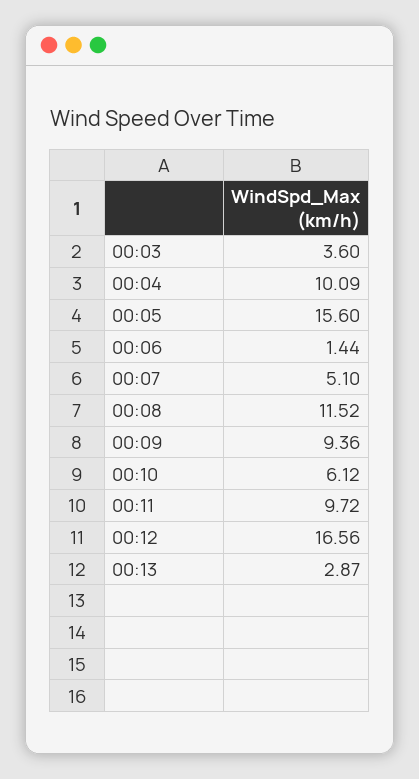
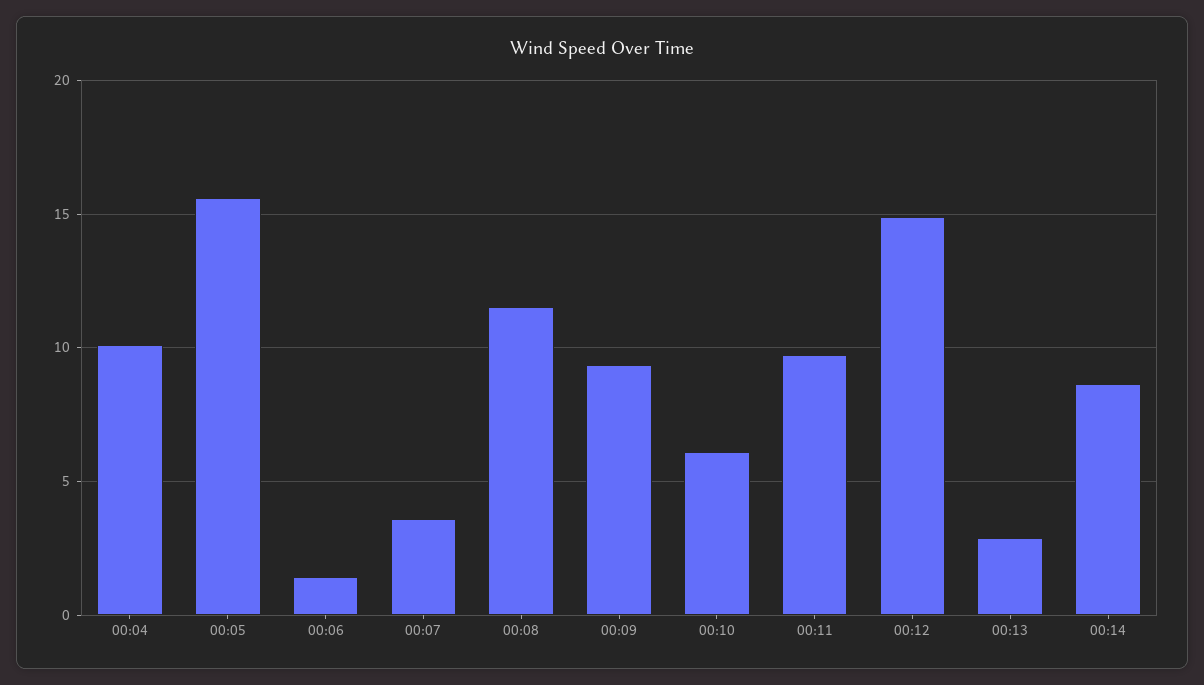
00:03: 3.6 -> none
00:07: 5.1 -> 3.5
00:12: 16.56 -> 15
00:14: none -> 8.5

